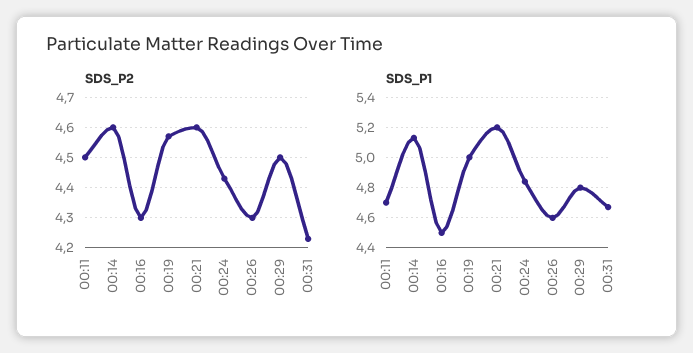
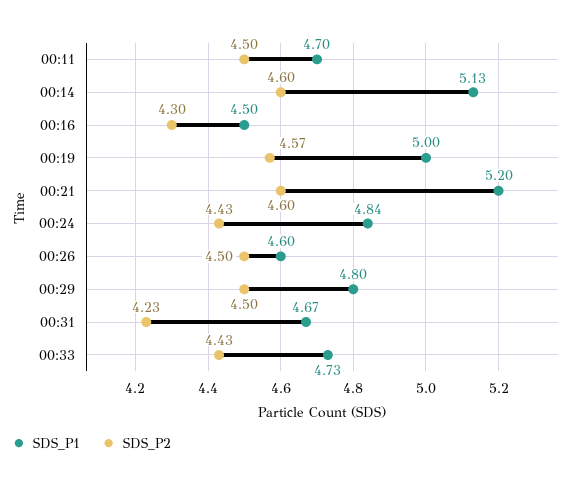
SDS_P2, 00:26: 4.3 -> 4.5
SDS_P1, 00:33: none -> 4.73
SDS_P2, 00:33: none -> 4.43

